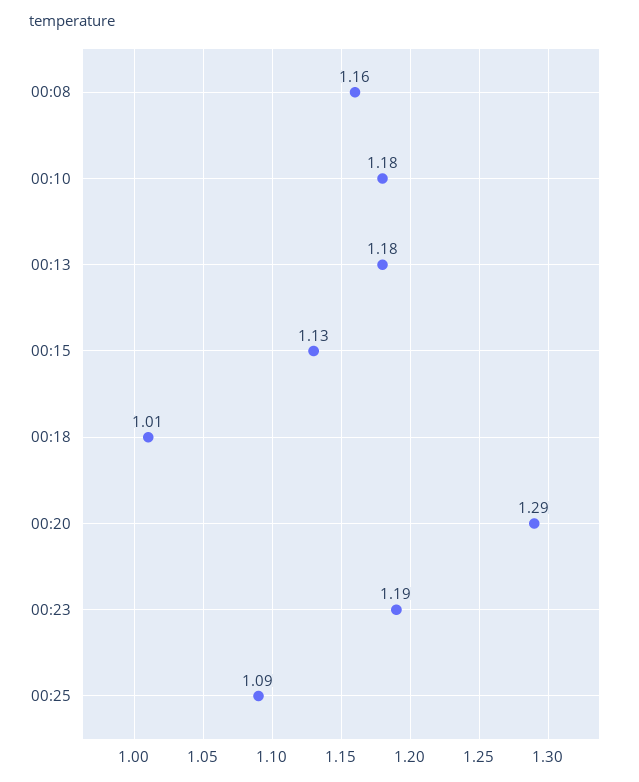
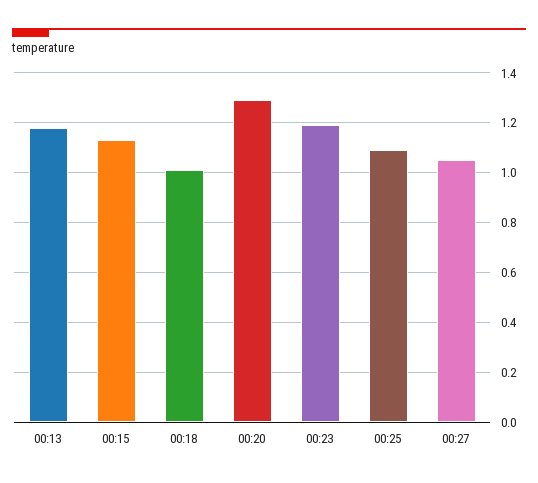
00:08: 1.16 -> none
00:10: 1.18 -> none
00:27: none -> 1.05

